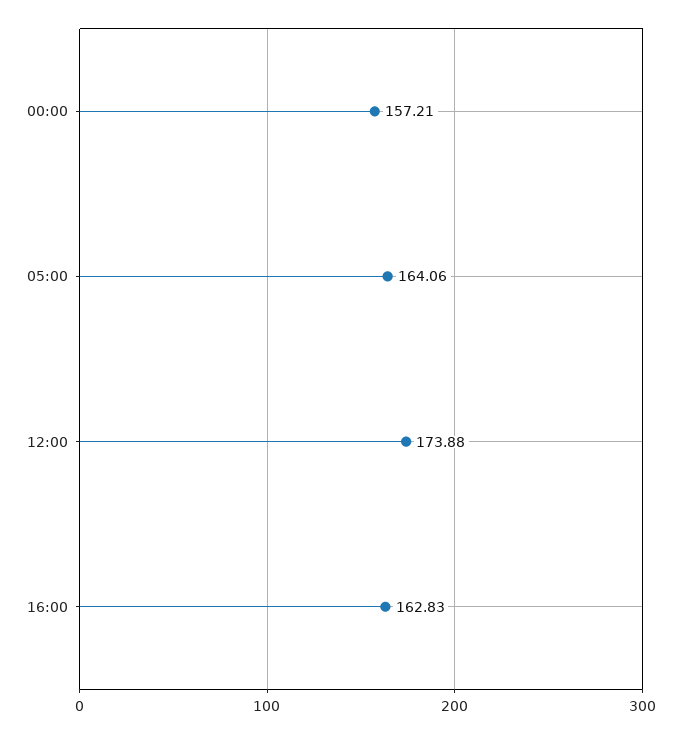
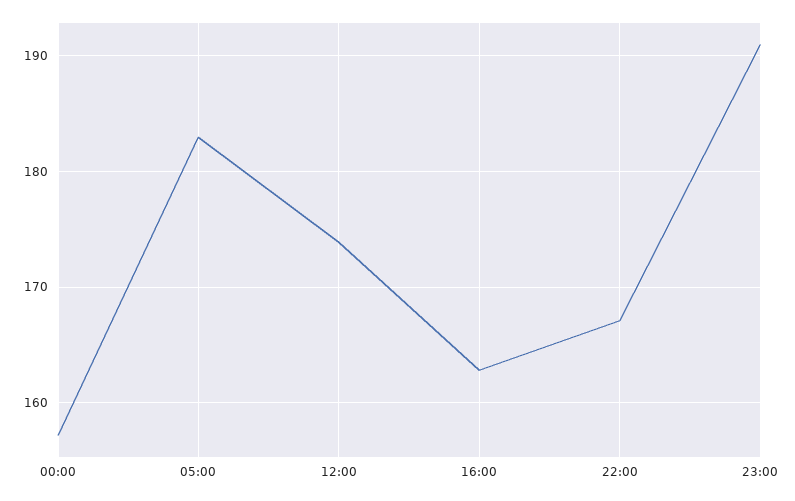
05:00: 164.06 -> 183
22:00: none -> 167
23:00: none -> 191

